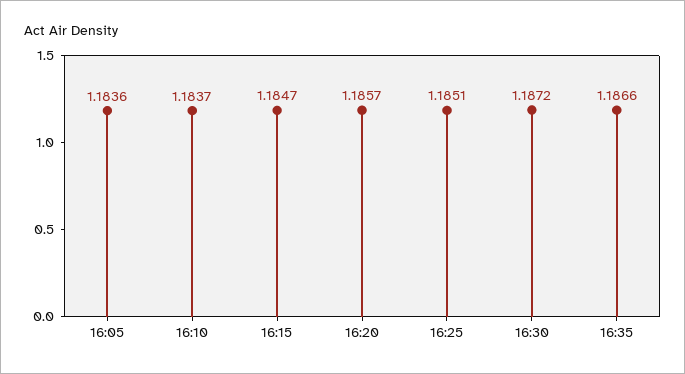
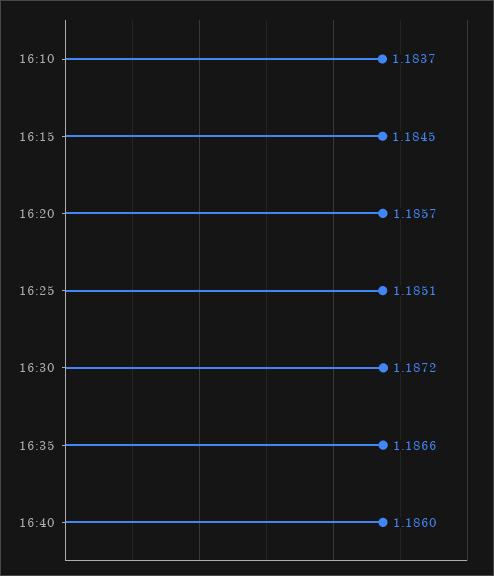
16:05: 1.1836 -> none
16:15: 1.1847 -> 1.1845
16:40: none -> 1.186

